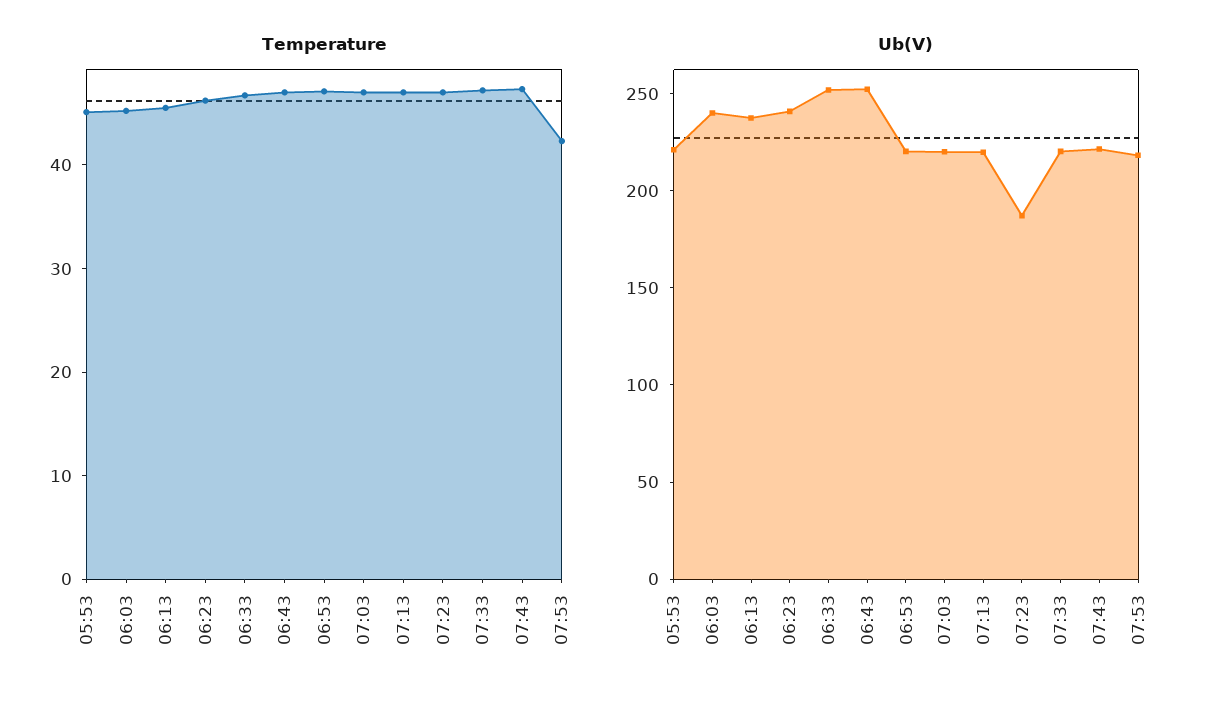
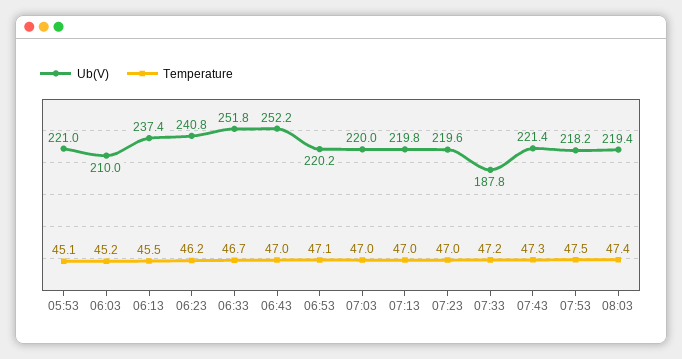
Temperature, 07:53: 42 -> 47.5
Ub(V), 06:03: 240 -> 210
Ub(V), 07:23: 190 -> 219.6
Ub(V), 07:33: 220 -> 187.8
Ub(V), 08:03: none -> 219.4
Temperature, 08:03: none -> 47.4

